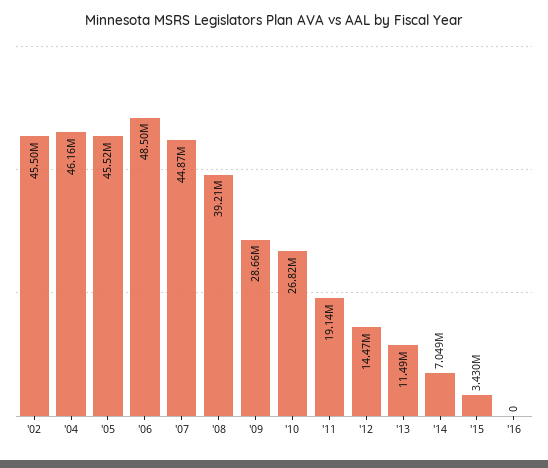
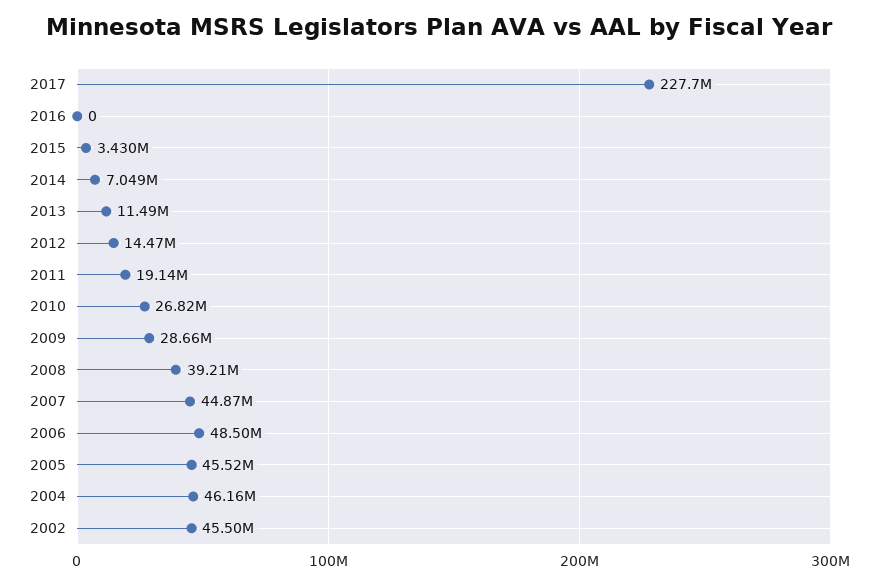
2017: none -> 227700000

